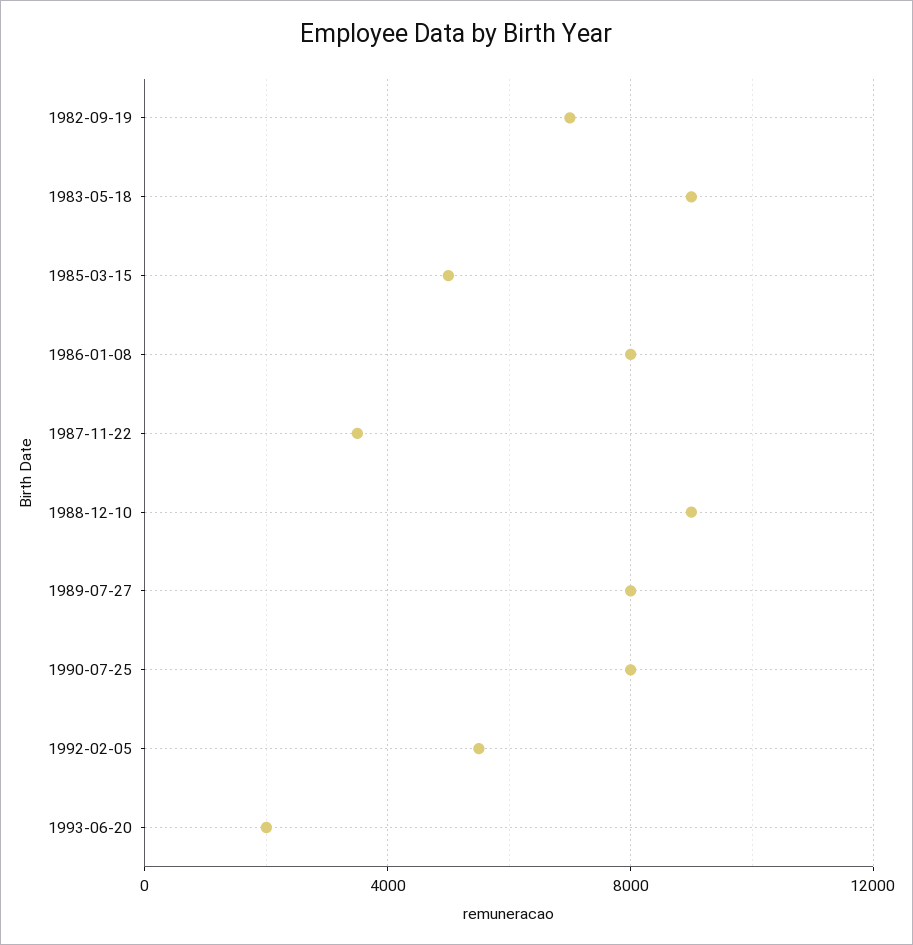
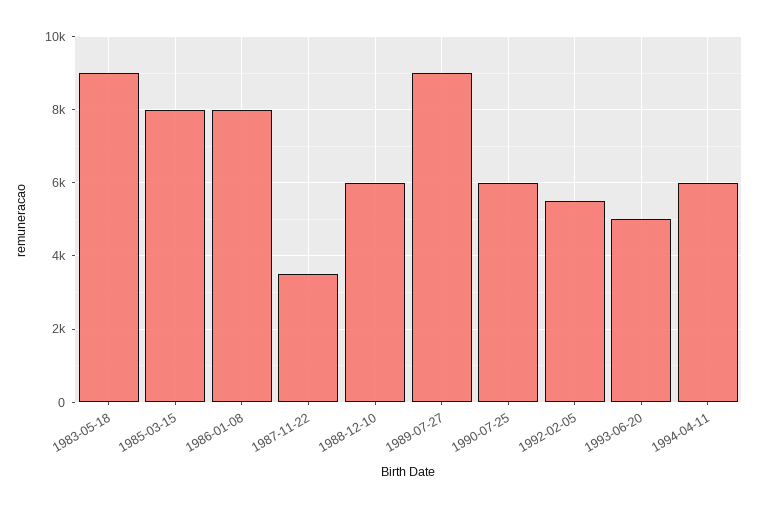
1982-09-19: 7000 -> none
1985-03-15: 5000 -> 8000
1988-12-10: 9000 -> 6000
1989-07-27: 8000 -> 9000
1990-07-25: 8000 -> 6000
1993-06-20: 2000 -> 5000
1994-04-11: none -> 6000

